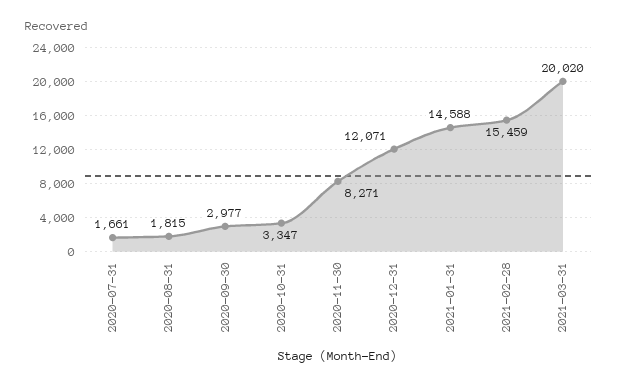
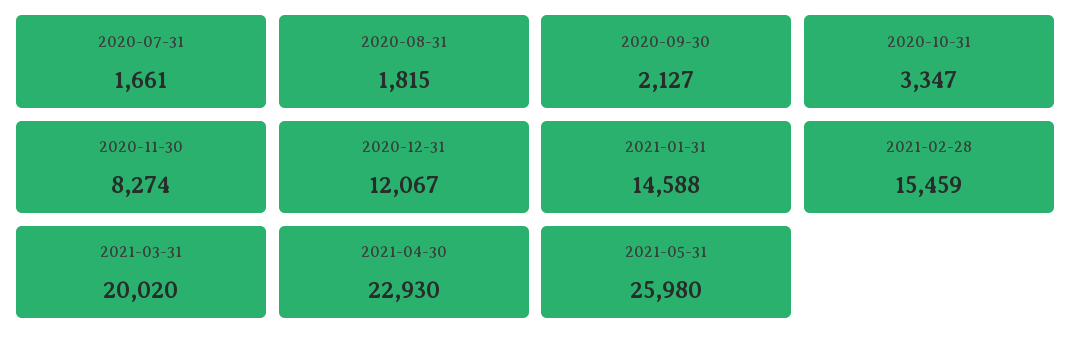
2020-09-30: 2977 -> 2127
2020-11-30: 8271 -> 8274
2020-12-31: 12071 -> 12067
2021-04-30: none -> 22930
2021-05-31: none -> 25980

